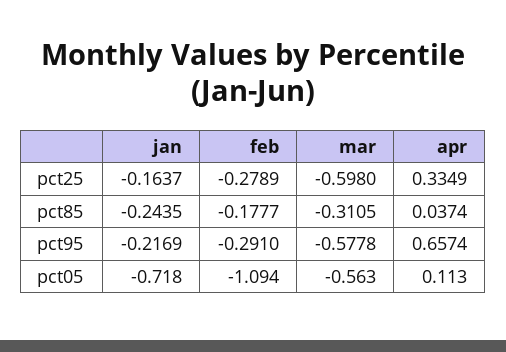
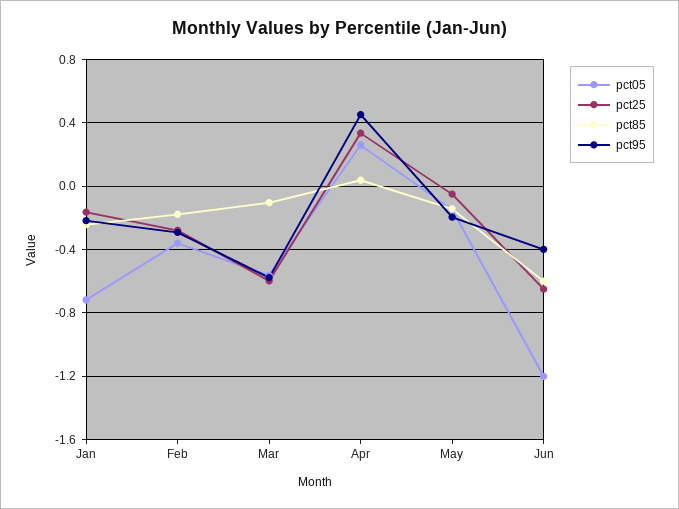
pct85, mar: -0.3105 -> -0.1
pct95, apr: 0.6574 -> 0.45
pct05, feb: -1.094 -> -0.35
pct05, apr: 0.113 -> 0.25
pct05, May: none -> -0.15
pct25, May: none -> -0.05
pct85, May: none -> -0.15
pct95, May: none -> -0.2
pct05, Jun: none -> -1.2
pct25, Jun: none -> -0.65
pct85, Jun: none -> -0.6
pct95, Jun: none -> -0.4

